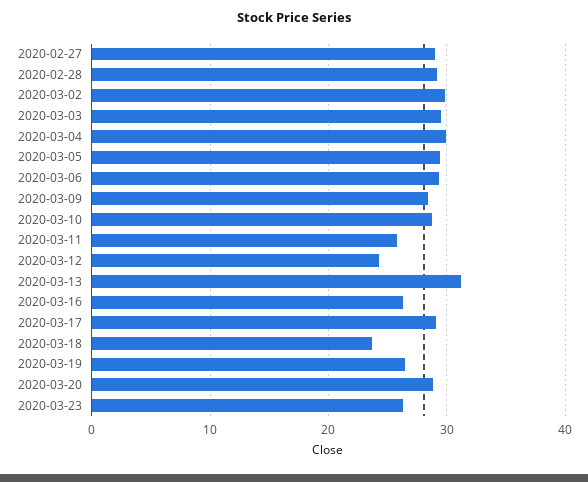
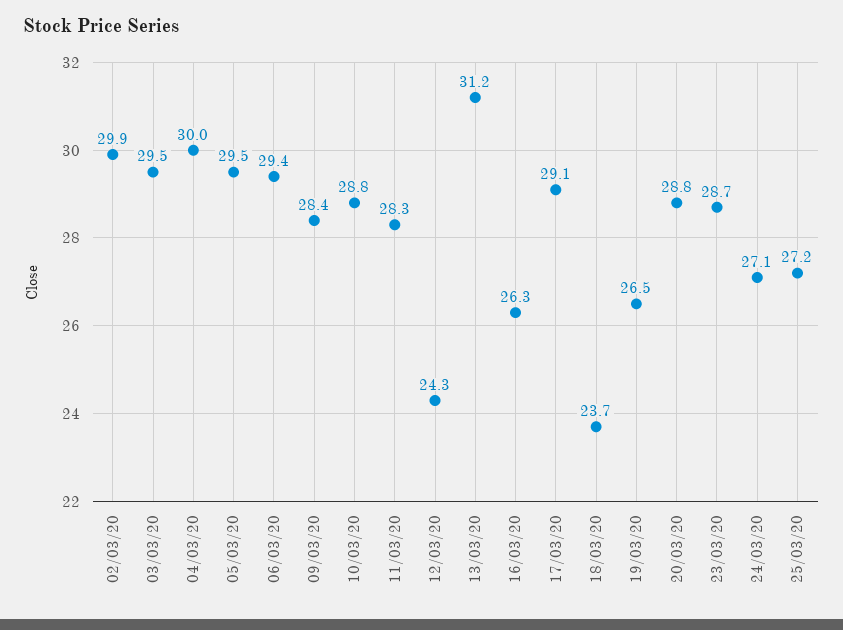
2020-02-27: 29 -> none
2020-02-28: 29 -> none
2020-03-11: 26 -> 28.3
2020-03-23: 26 -> 28.7
24/03/20: none -> 27.1
25/03/20: none -> 27.2

